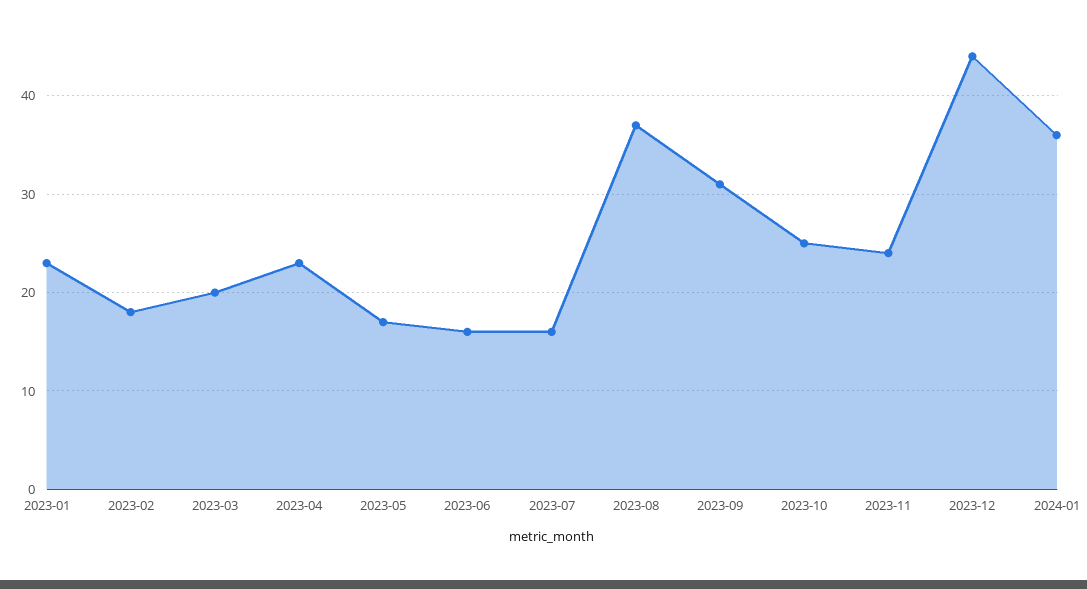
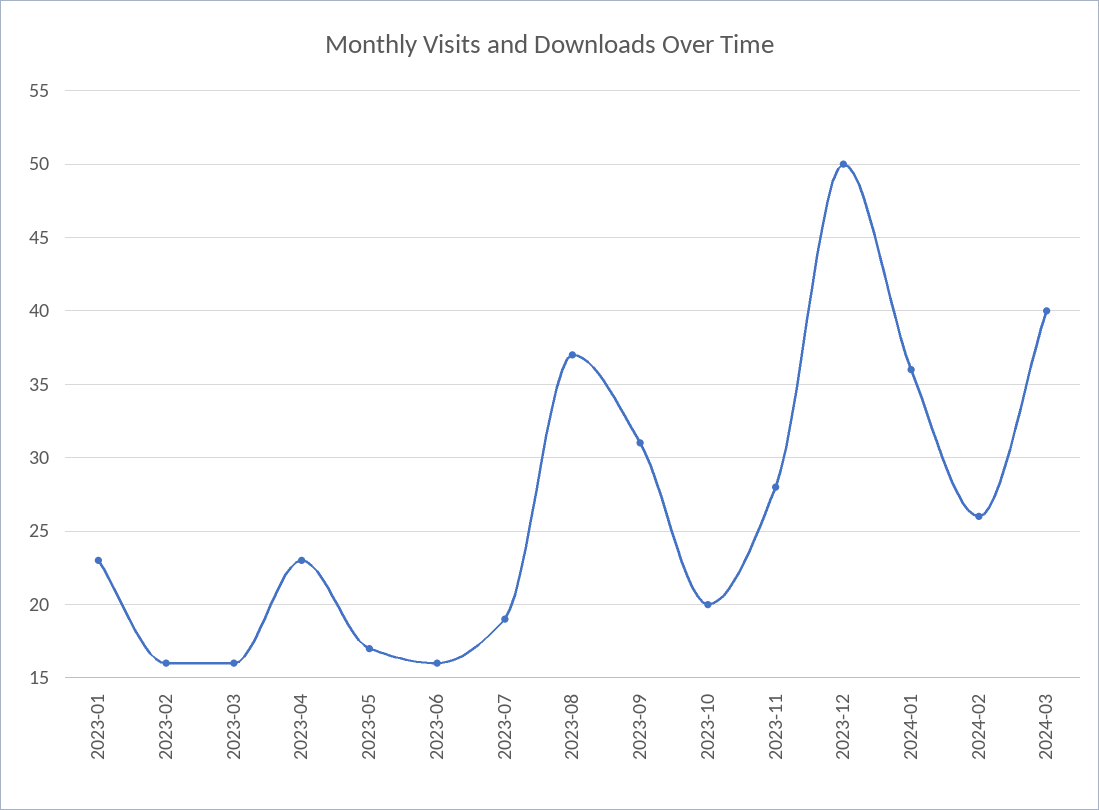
2023-02: 18 -> 16
2023-03: 20 -> 16
2023-07: 16 -> 19
2023-10: 25 -> 20
2023-11: 24 -> 28
2023-12: 44 -> 50
2024-02: none -> 26
2024-03: none -> 40

